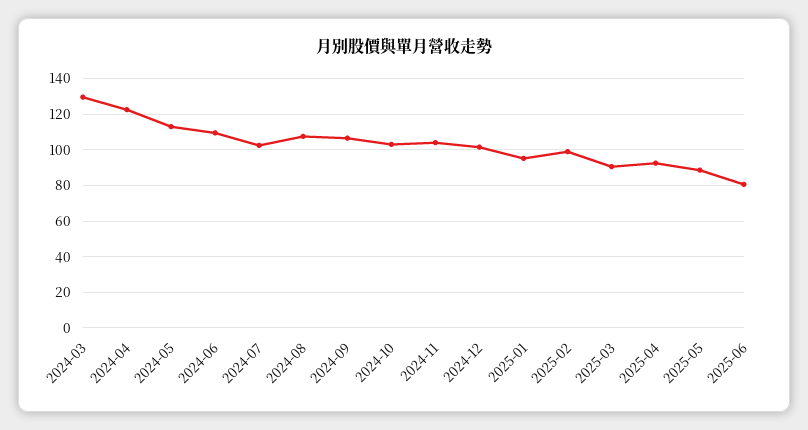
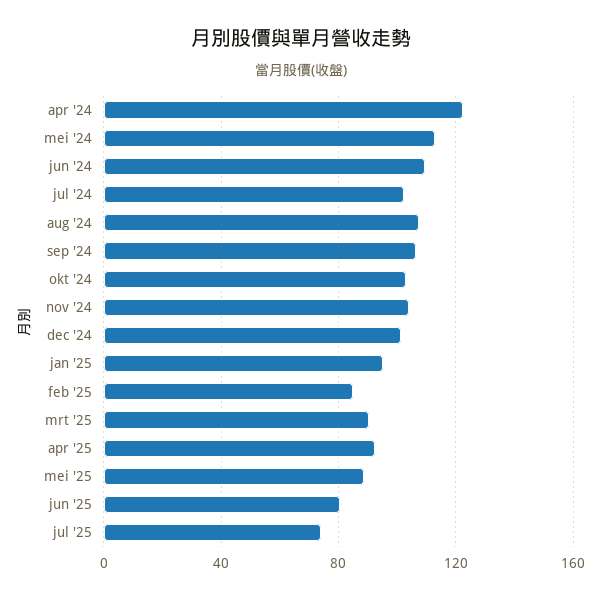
2024-03: 130 -> none
2025-02: 100 -> 85
jul '25: none -> 75

